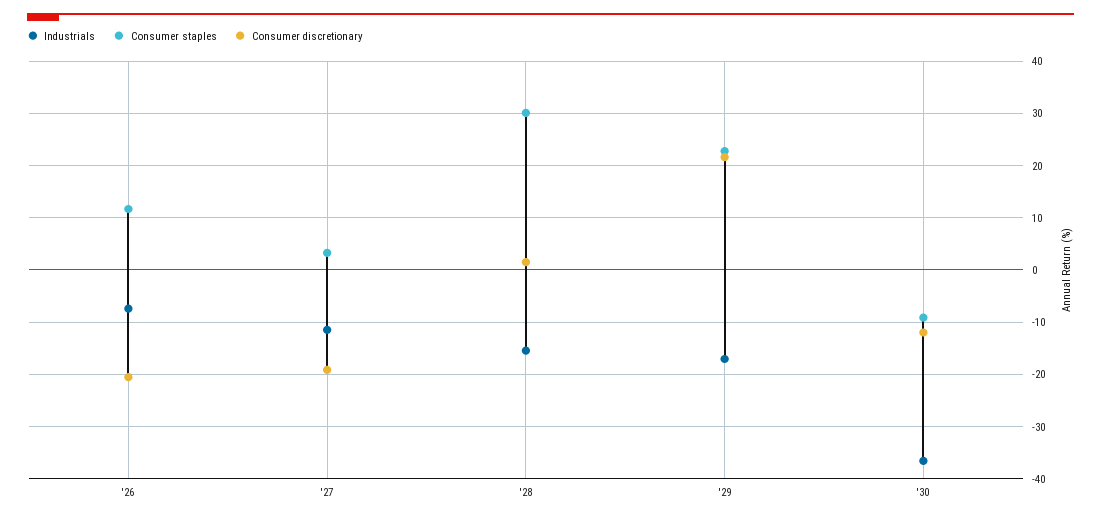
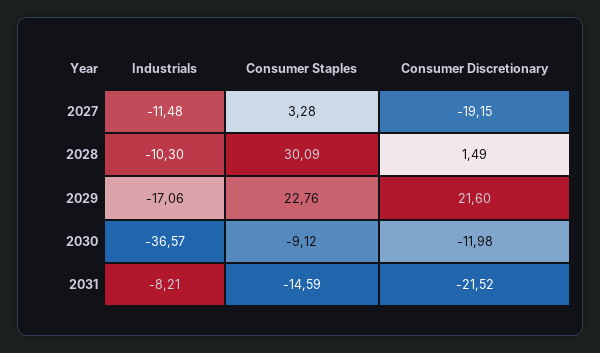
Industrials, '26: -8 -> none
Consumer staples, '26: 12 -> none
Consumer discretionary, '26: -20 -> none
Industrials, '28: -16 -> -10.3
Industrials, 2031: none -> -8.21
Consumer staples, 2031: none -> -14.59
Consumer discretionary, 2031: none -> -21.52

